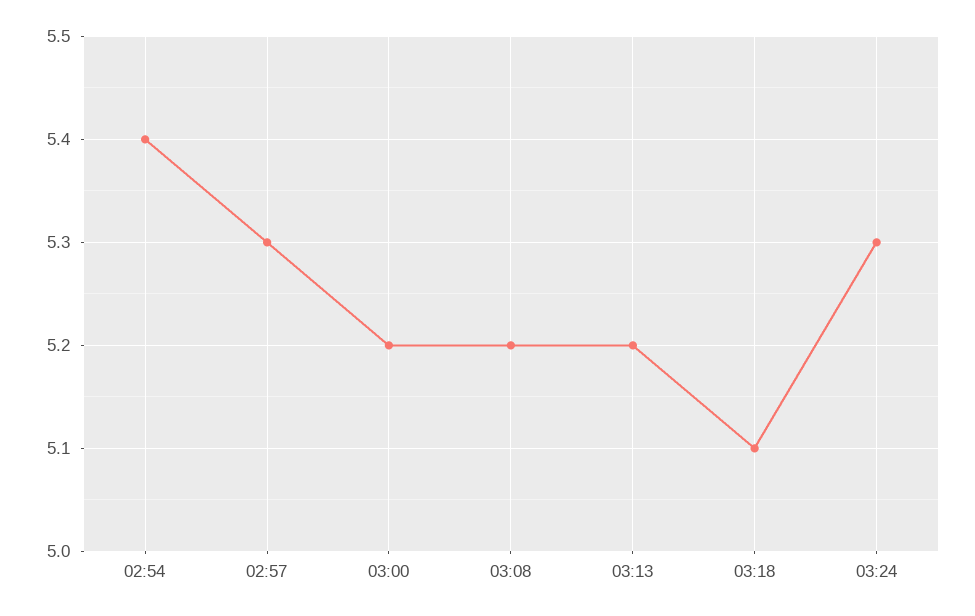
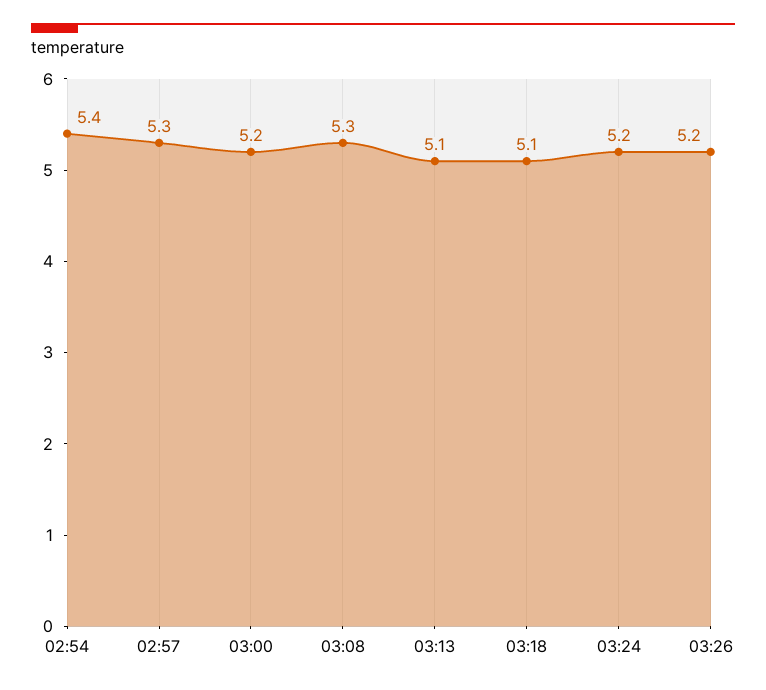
03:08: 5.2 -> 5.3
03:13: 5.2 -> 5.1
03:24: 5.3 -> 5.2
03:26: none -> 5.2

